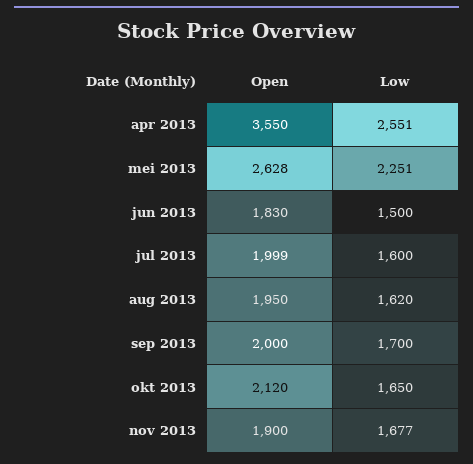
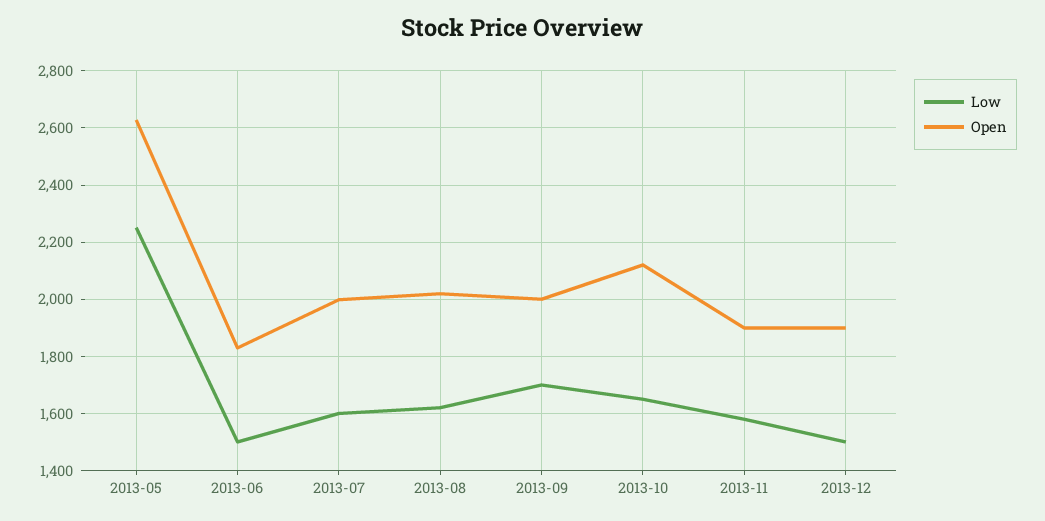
Open, apr 2013: 3550 -> none
Low, apr 2013: 2551 -> none
Open, aug 2013: 1950 -> 2025
Low, nov 2013: 1677 -> 1575
Low, 2013-12: none -> 1500
Open, 2013-12: none -> 1900

